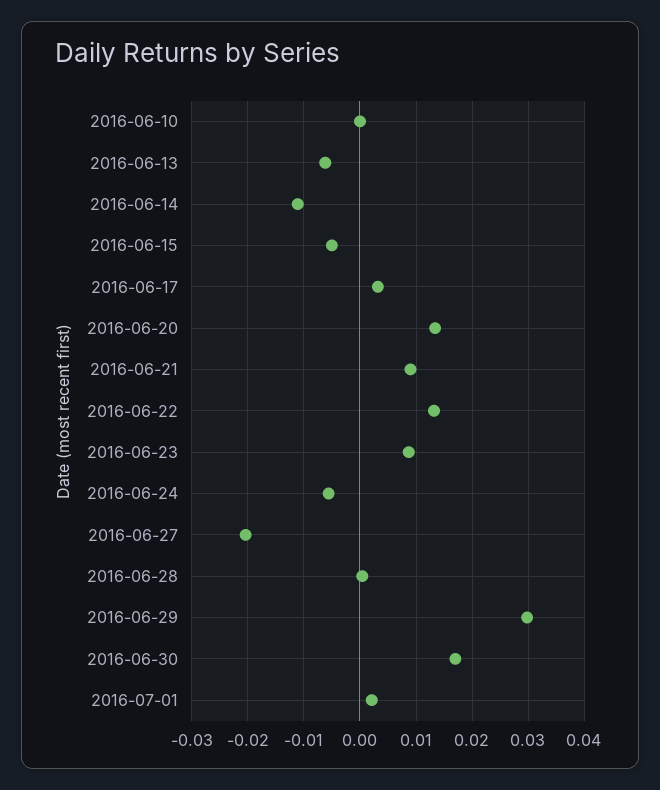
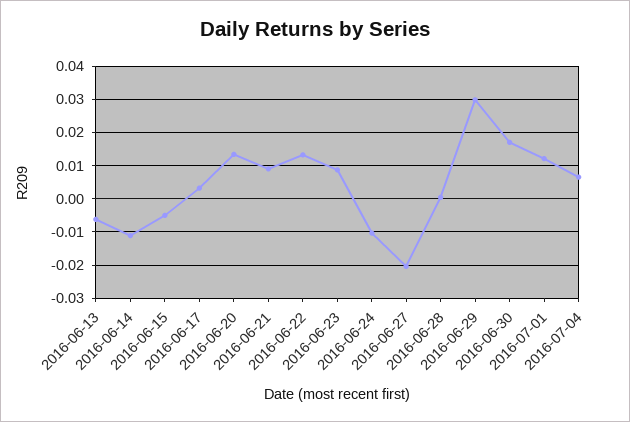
2016-06-10: 0 -> none
2016-06-24: -0.006 -> -0.01
2016-07-01: 0.002 -> 0.012
2016-07-04: none -> 0.006

